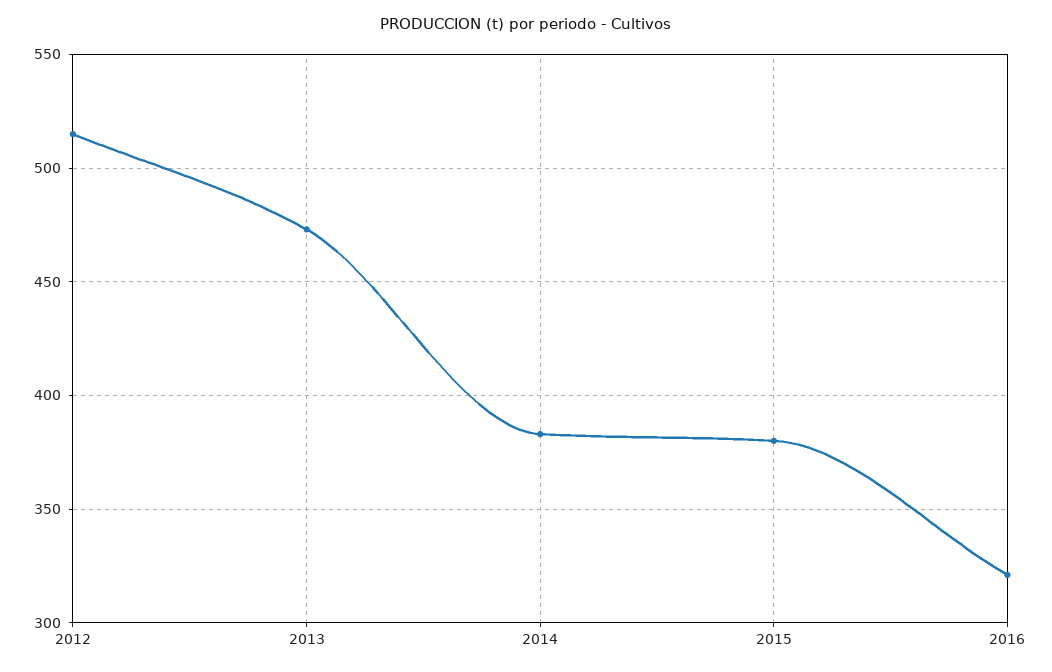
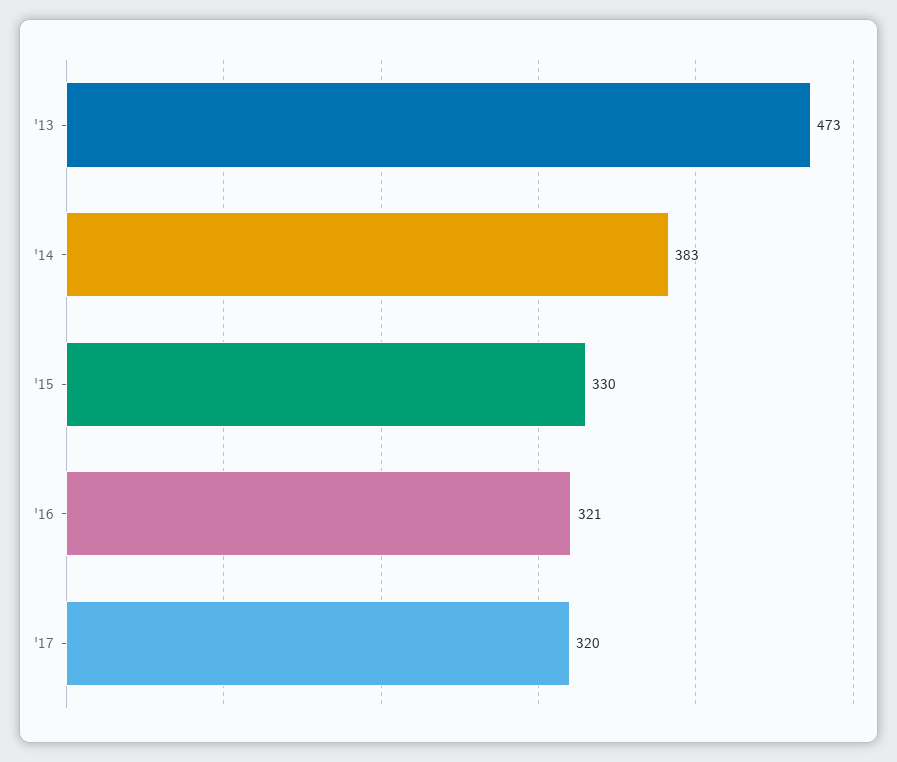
2012: 515 -> none
2015: 380 -> 330
'17: none -> 320

